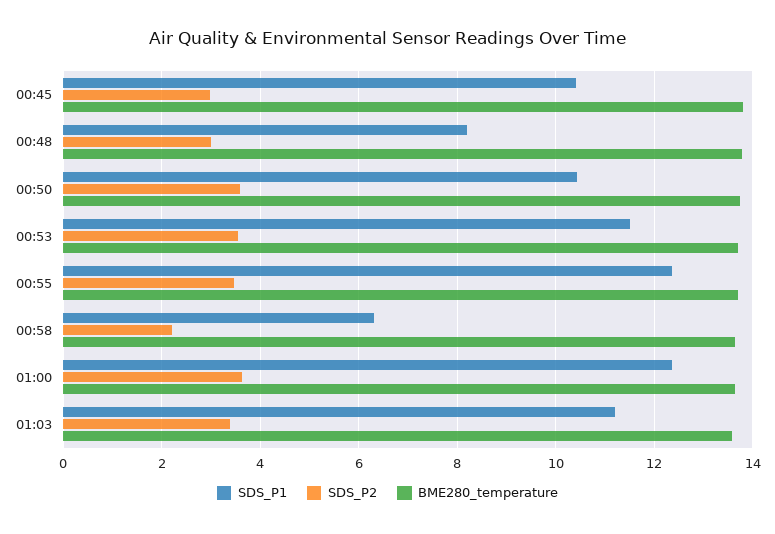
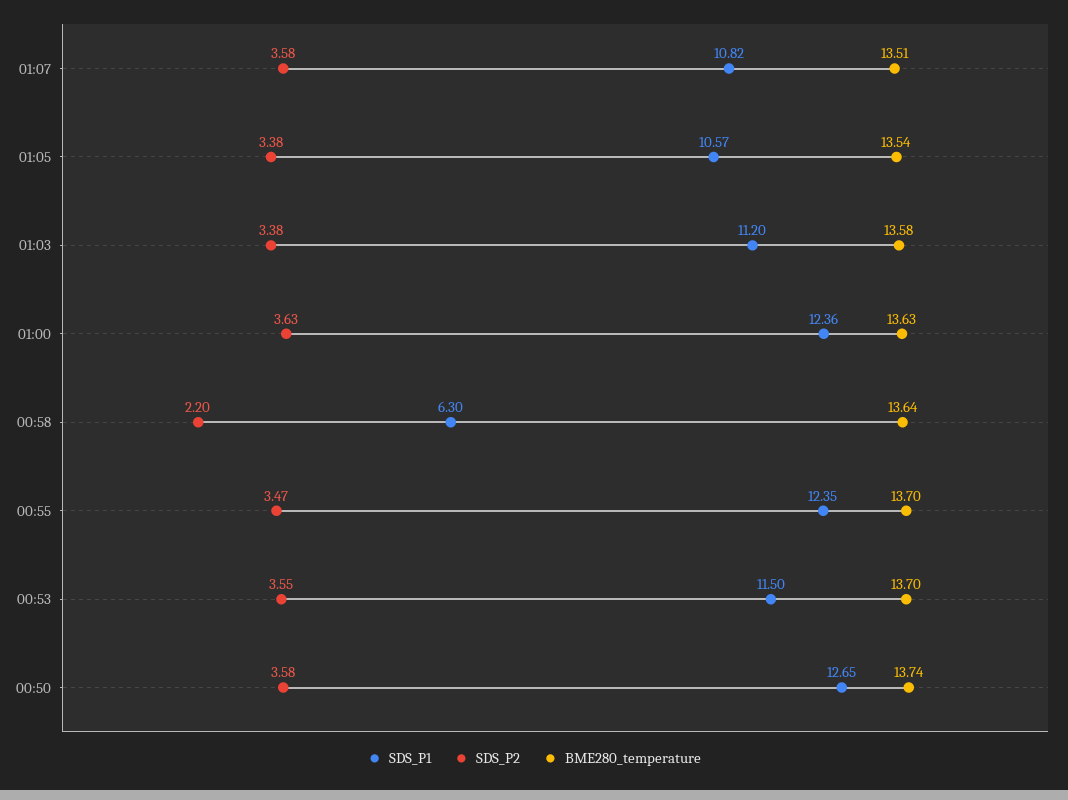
SDS_P1, 00:45: 10.4 -> none
SDS_P2, 00:45: 3 -> none
BME280_temperature, 00:45: 13.8 -> none
SDS_P1, 00:48: 8.2 -> none
SDS_P2, 00:48: 3 -> none
BME280_temperature, 00:48: 13.8 -> none
SDS_P1, 00:50: 10.4 -> 12.65
SDS_P1, 01:07: none -> 10.82
SDS_P2, 01:07: none -> 3.58
BME280_temperature, 01:07: none -> 13.51
SDS_P1, 01:05: none -> 10.57
SDS_P2, 01:05: none -> 3.38
BME280_temperature, 01:05: none -> 13.54

